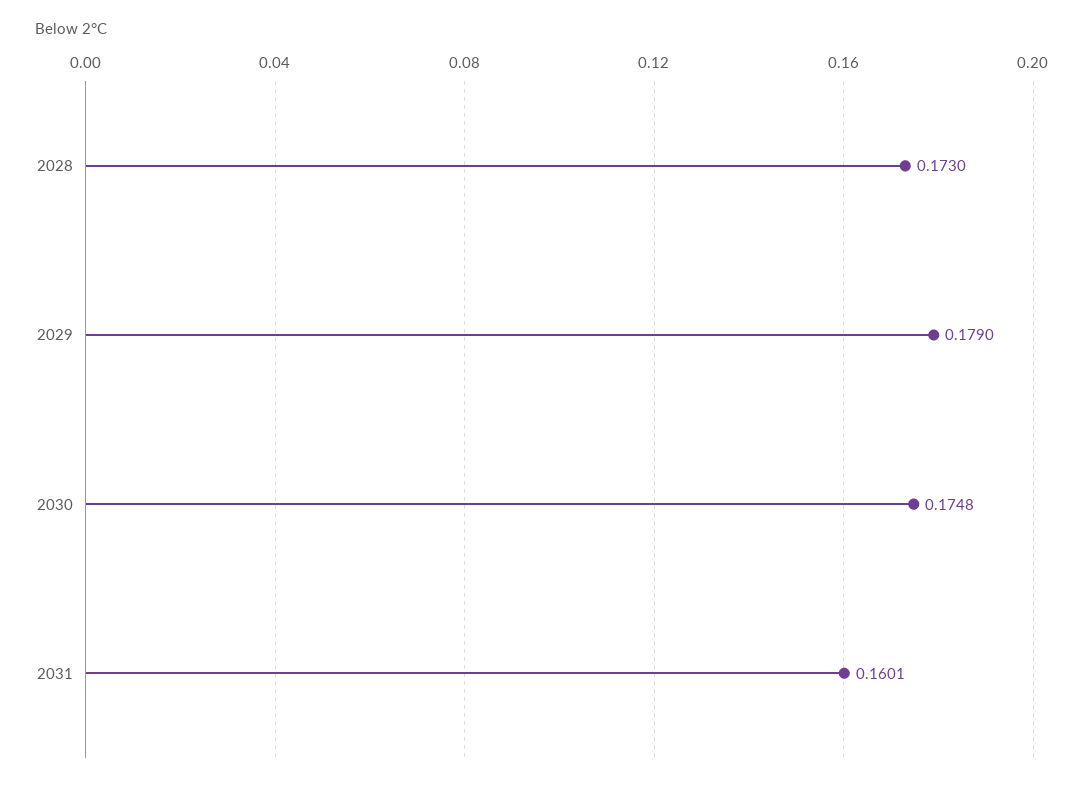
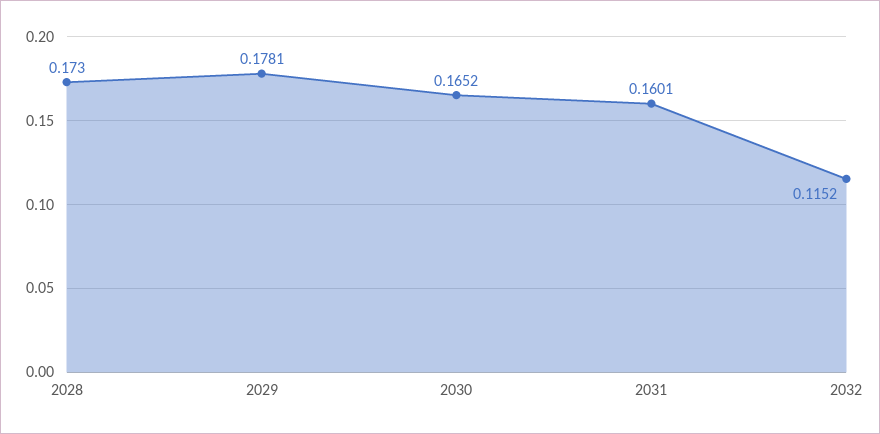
2029: 0.179 -> 0.1781
2030: 0.1748 -> 0.1652
2032: none -> 0.1152

